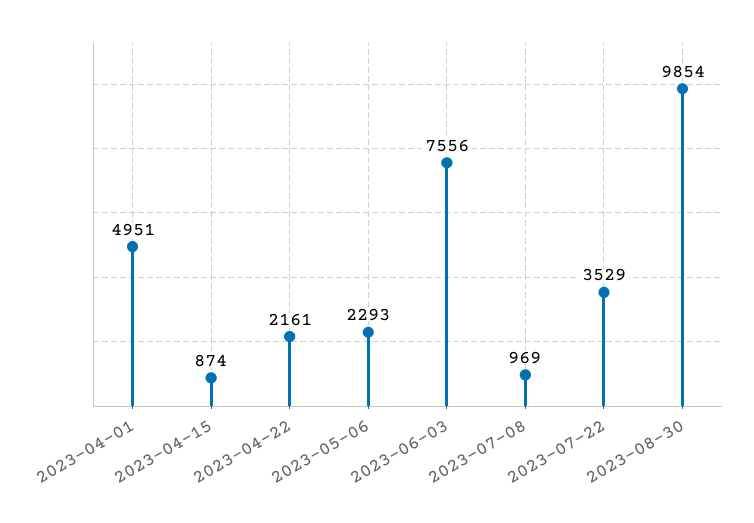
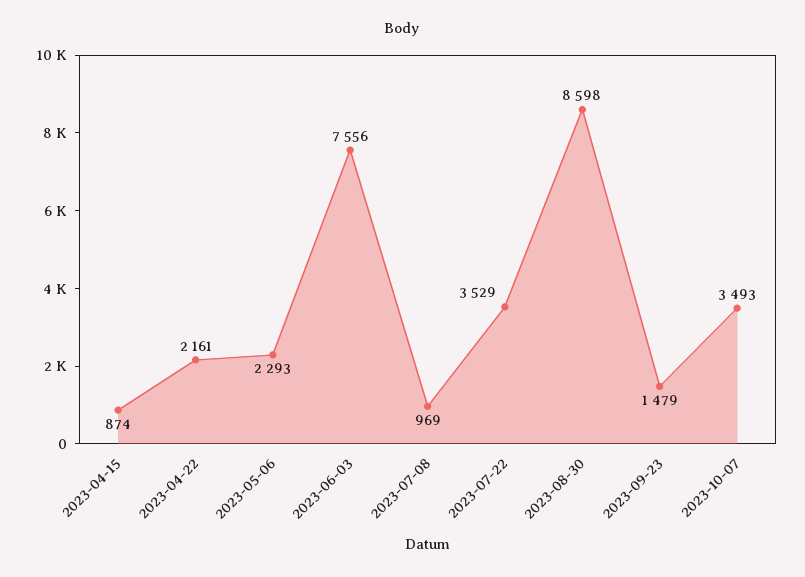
2023-04-01: 4951 -> none
2023-08-30: 9854 -> 8598
2023-09-23: none -> 1479
2023-10-07: none -> 3493

